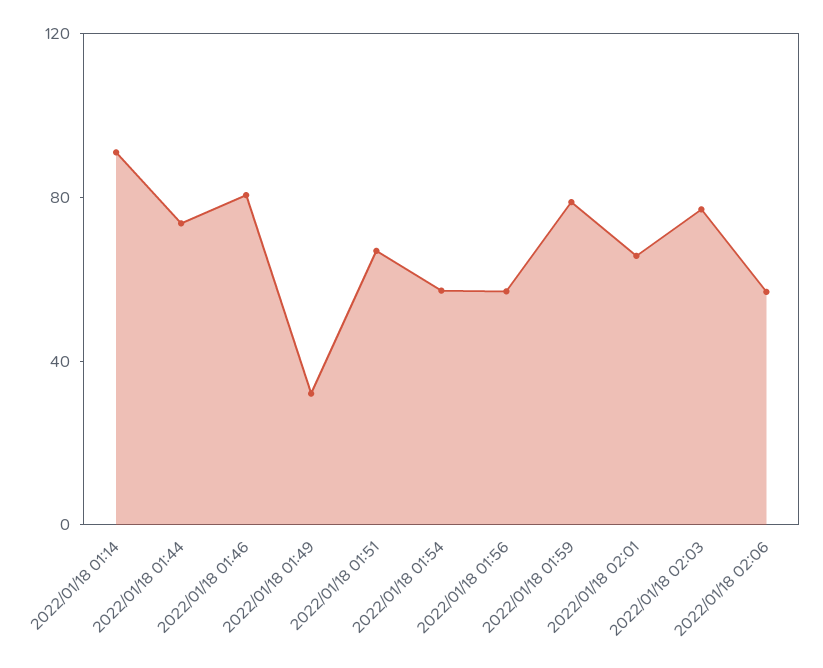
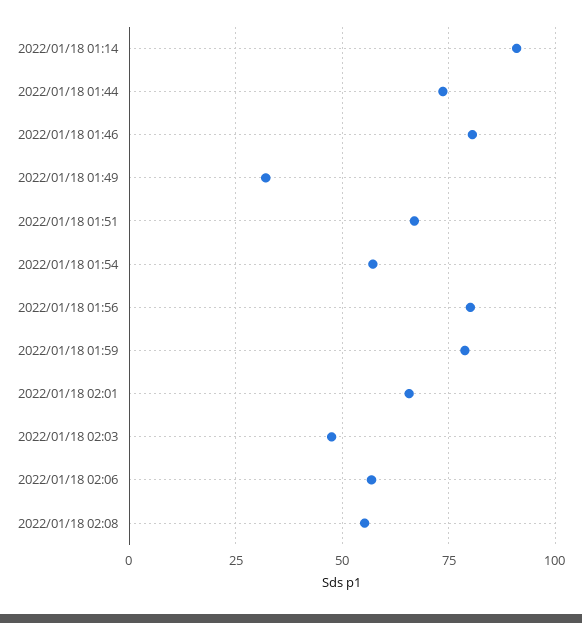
2022/01/18 01:56: 60 -> 80
2022/01/18 02:03: 80 -> 47.5
2022/01/18 02:08: none -> 55

